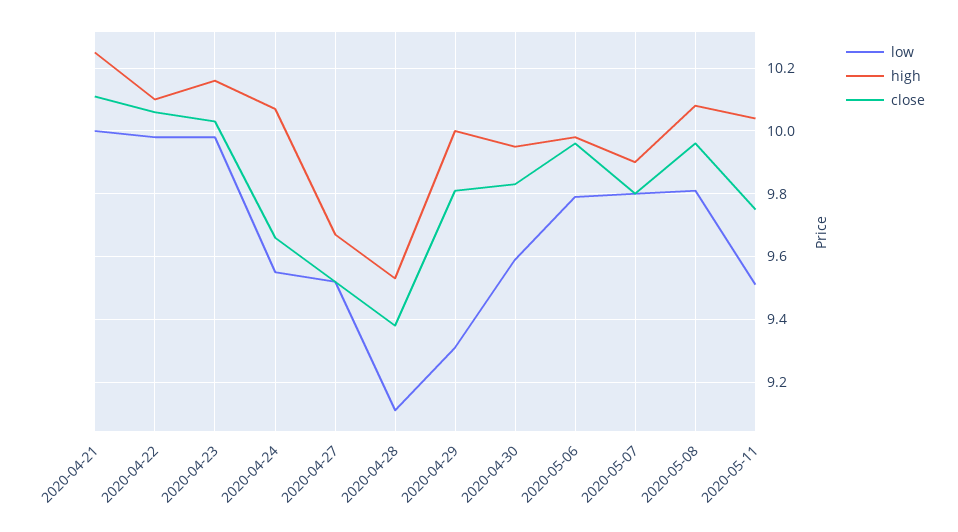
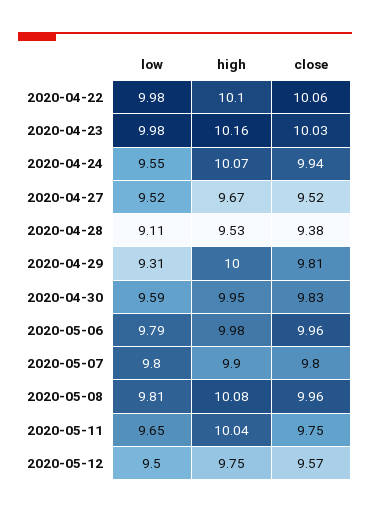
low, 2020-04-21: 10 -> none
high, 2020-04-21: 10.25 -> none
close, 2020-04-21: 10.1 -> none
close, 2020-04-24: 9.65 -> 9.94
low, 2020-05-11: 9.5 -> 9.65
low, 2020-05-12: none -> 9.5
high, 2020-05-12: none -> 9.75
close, 2020-05-12: none -> 9.57

